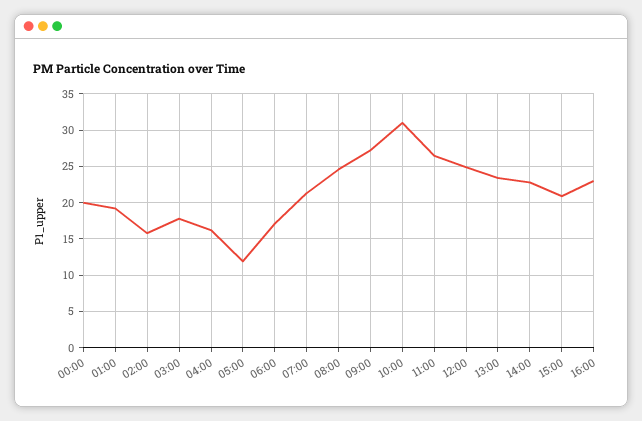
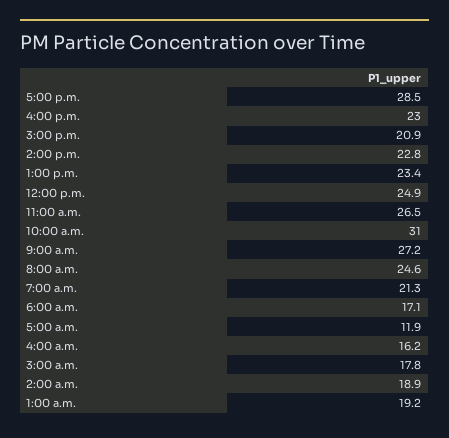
00:00: 20 -> none
02:00: 16 -> 18.9
5:00 p.m.: none -> 28.5

